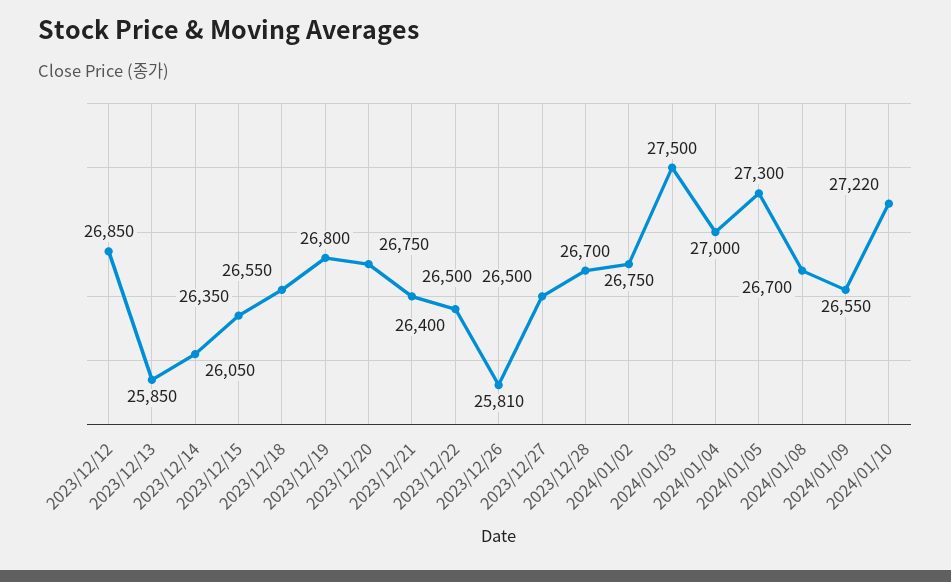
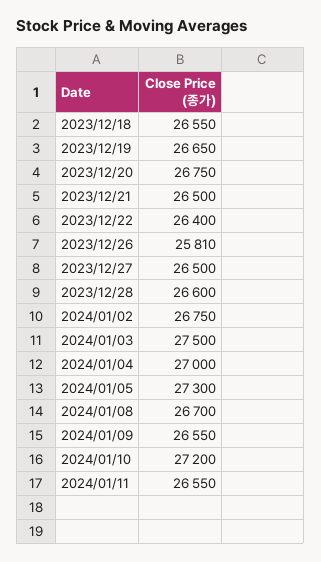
2023/12/12: 26850 -> none
2023/12/13: 25850 -> none
2023/12/14: 26050 -> none
2023/12/15: 26350 -> none
2023/12/19: 26800 -> 26650
2023/12/28: 26700 -> 26600
2024/01/10: 27220 -> 27200
2024/01/11: none -> 26550

